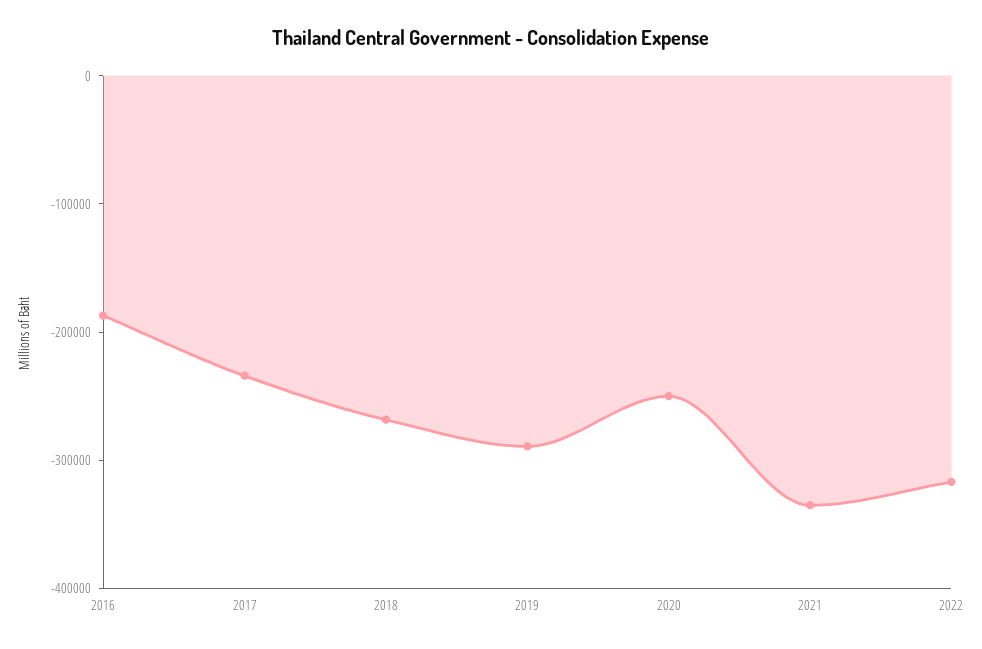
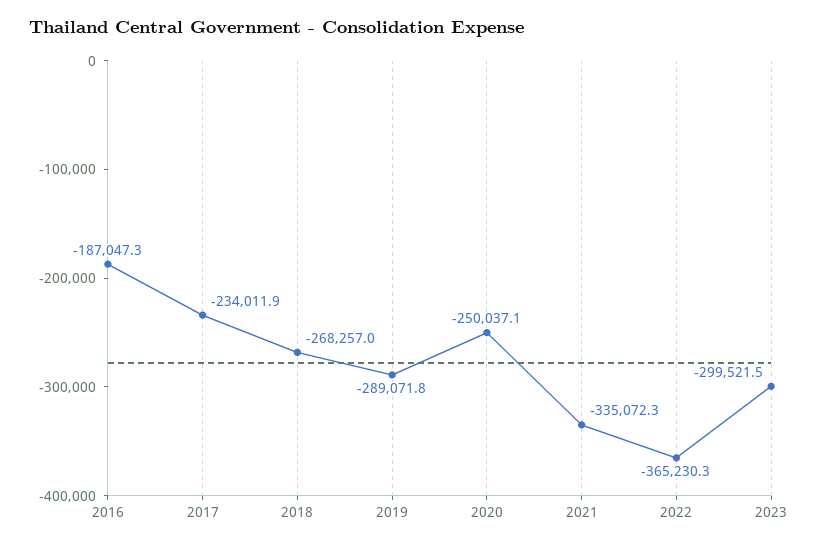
2022: -320000 -> -365230.3
2023: none -> -299521.5

